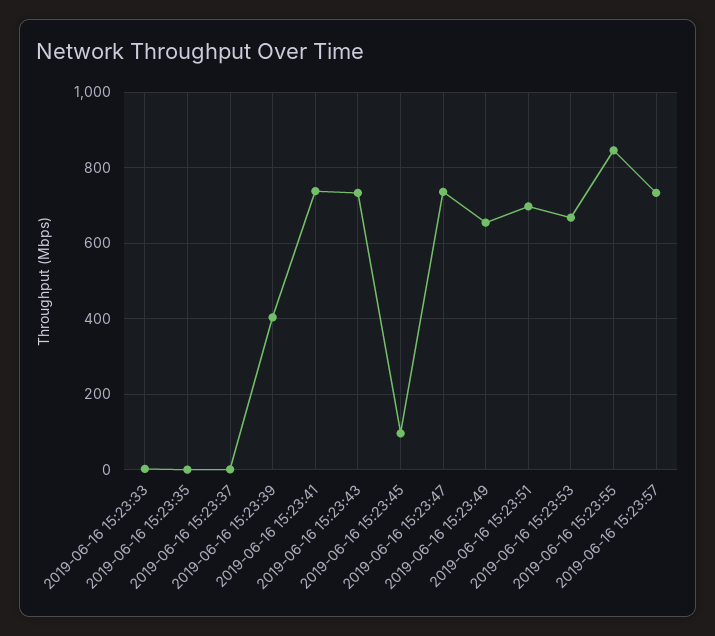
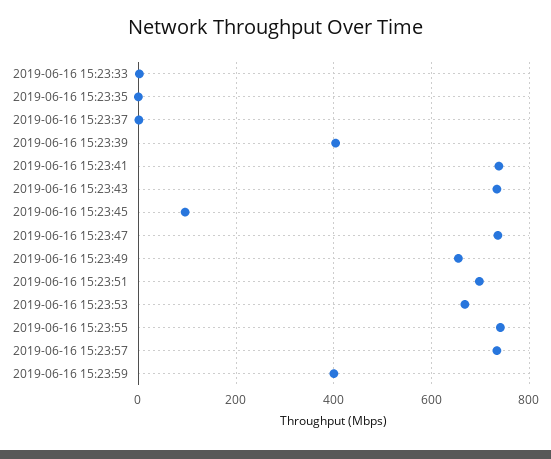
2019-06-16 15:23:55: 840 -> 740
2019-06-16 15:23:59: none -> 400

